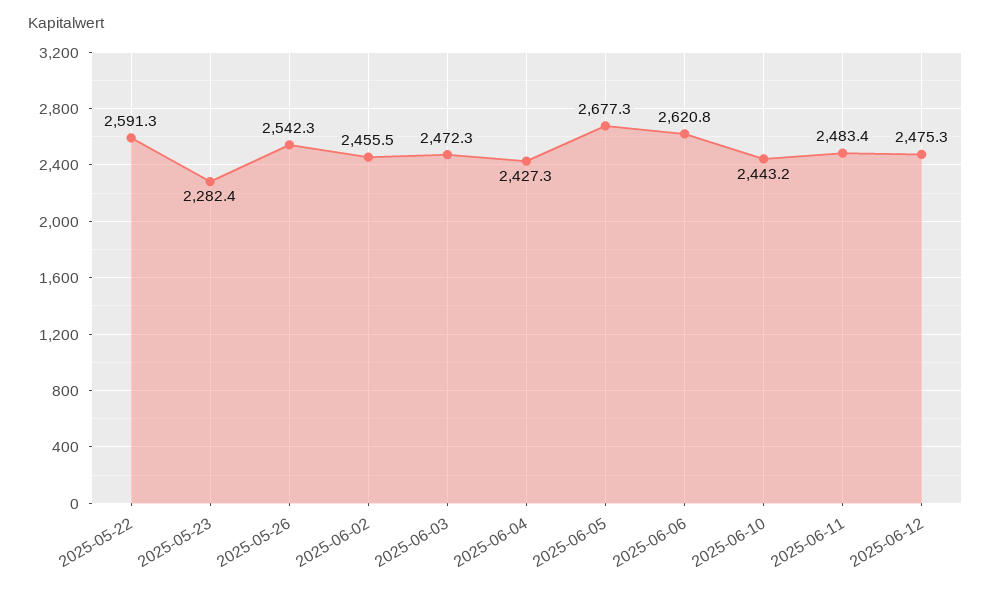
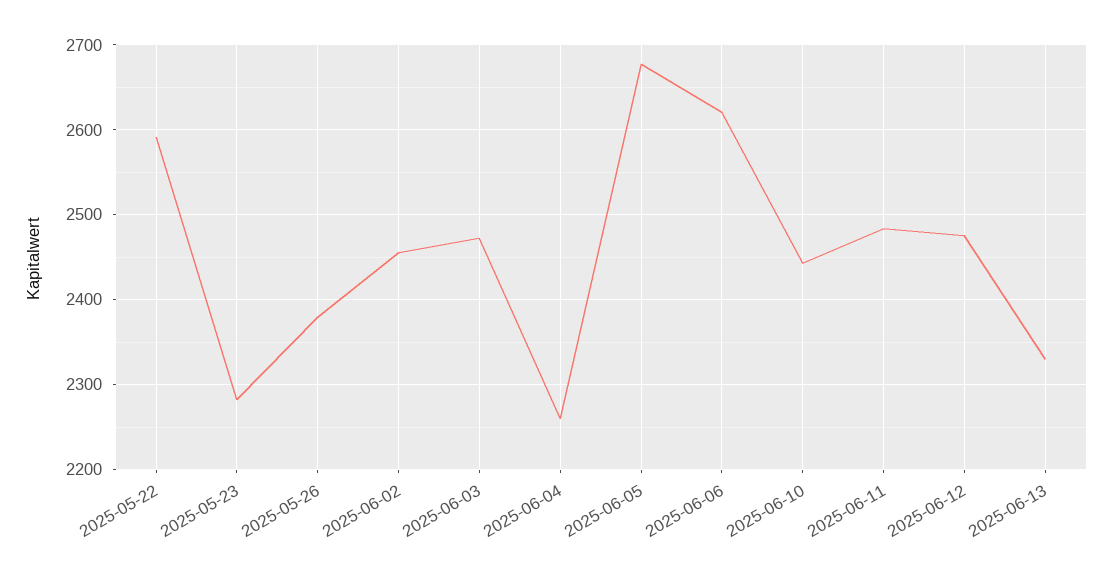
2025-05-26: 2542.3 -> 2380
2025-06-04: 2427.3 -> 2260
2025-06-13: none -> 2330

